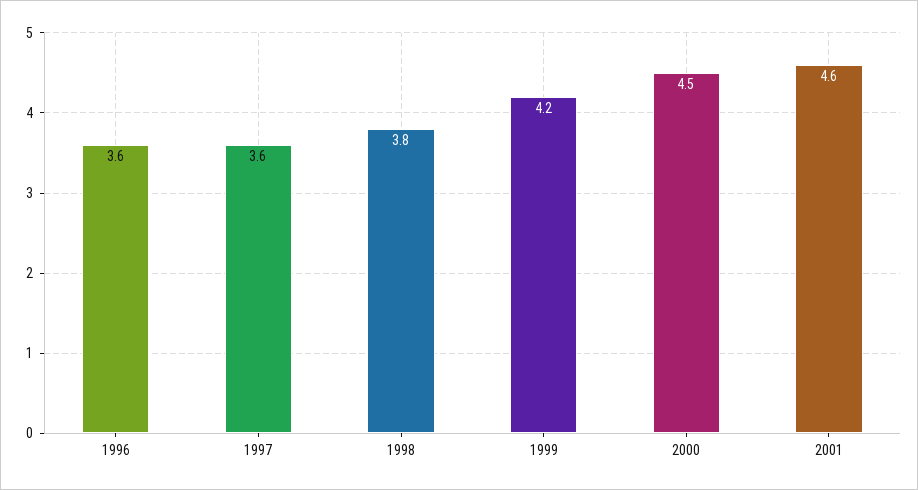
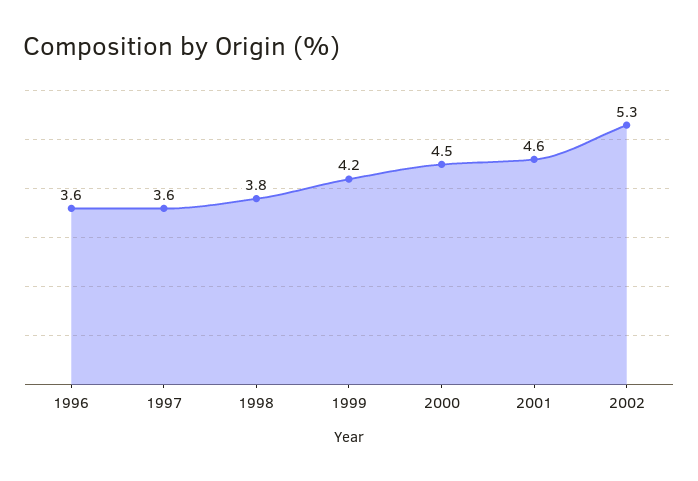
2002: none -> 5.3

